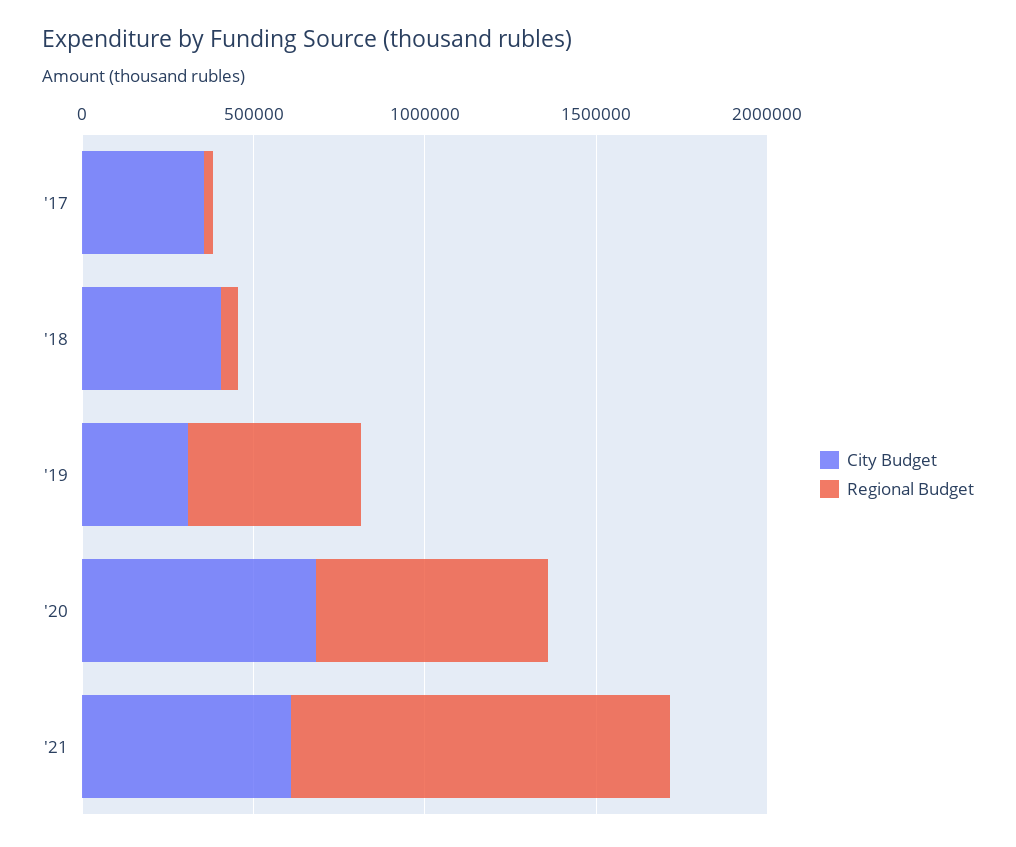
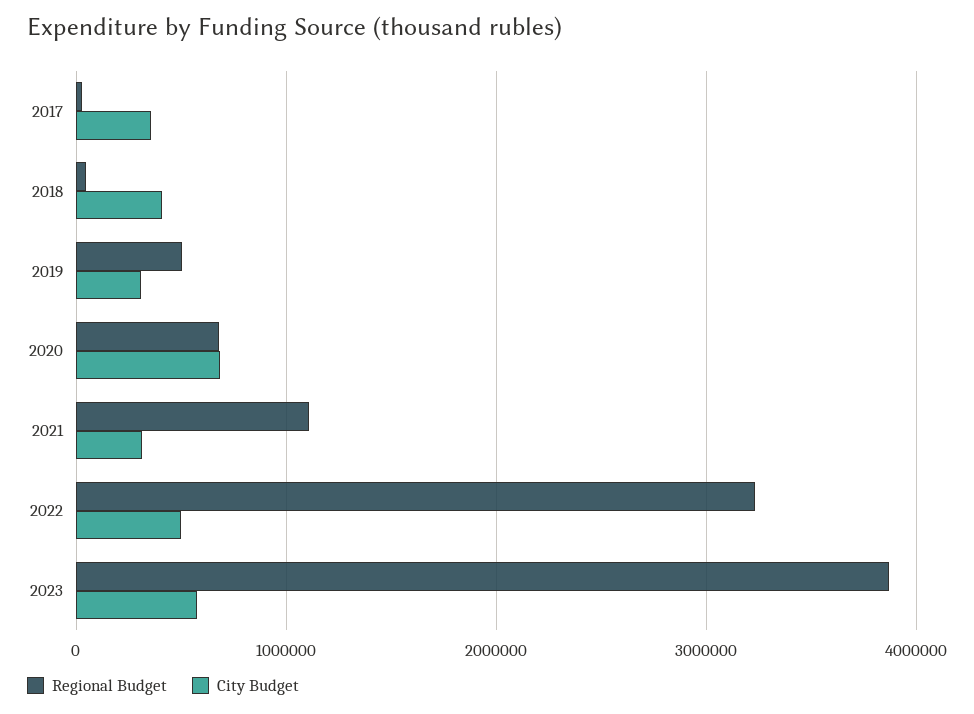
City Budget, '21: 600000 -> 300000
Regional Budget, 2022: none -> 3200000
City Budget, 2022: none -> 500000
Regional Budget, 2023: none -> 3900000
City Budget, 2023: none -> 600000

